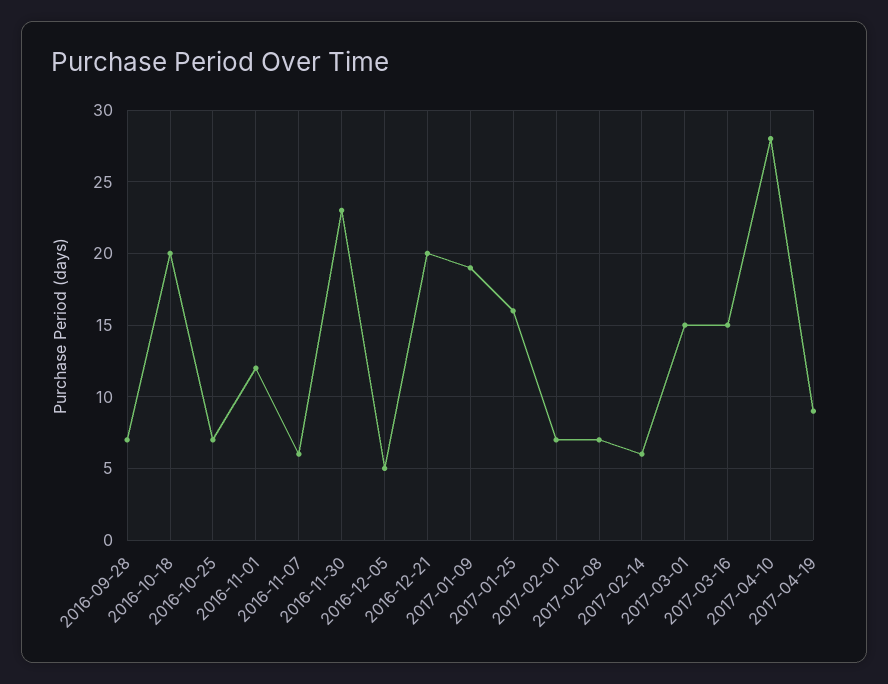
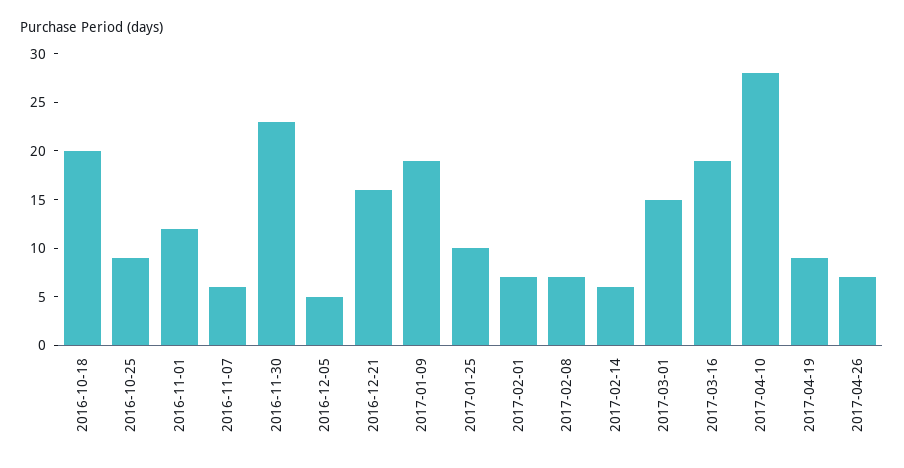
2016-09-28: 7 -> none
2016-10-25: 7 -> 9
2016-12-21: 20 -> 16
2017-01-25: 16 -> 10
2017-03-16: 15 -> 19
2017-04-26: none -> 7

